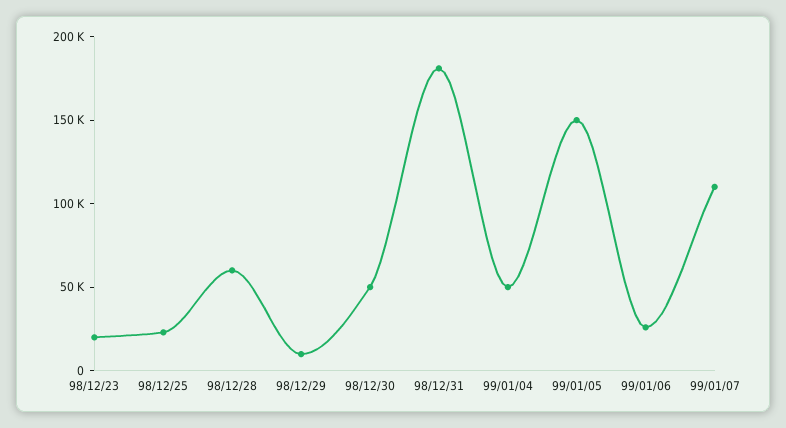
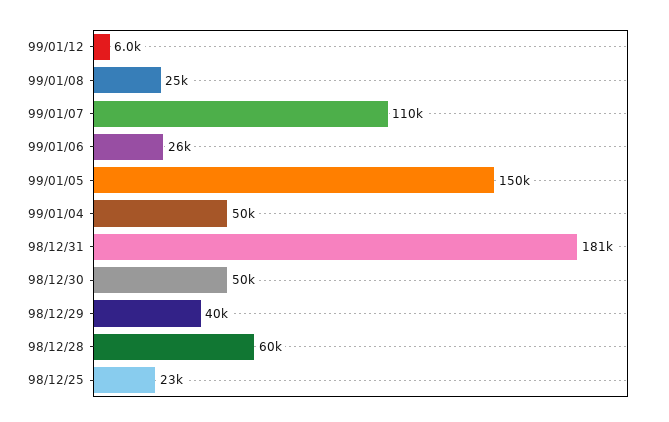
98/12/23: 20000 -> none
98/12/29: 10000 -> 40000
99/01/12: none -> 6000
99/01/08: none -> 25000

